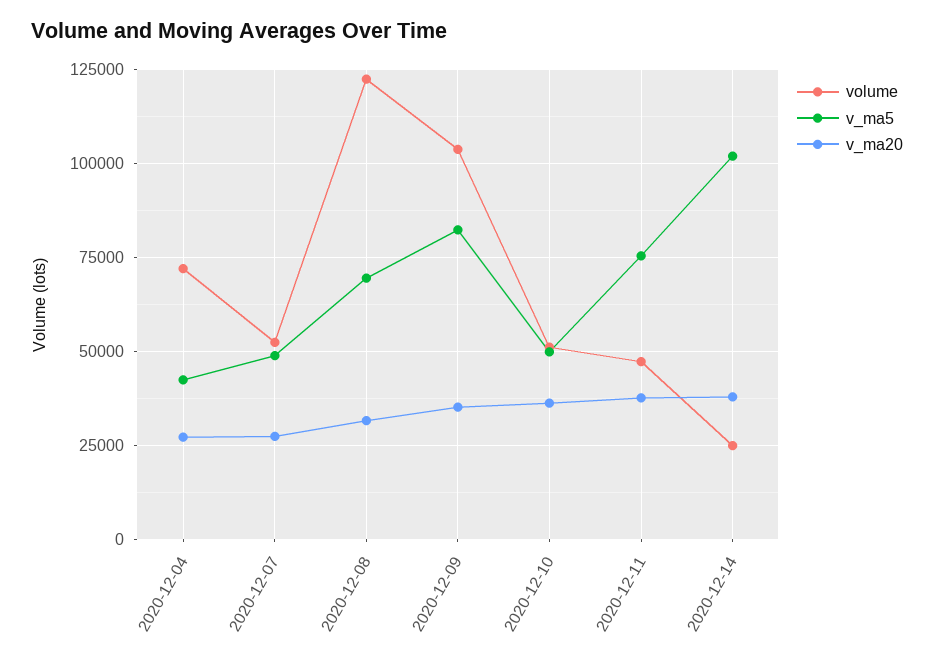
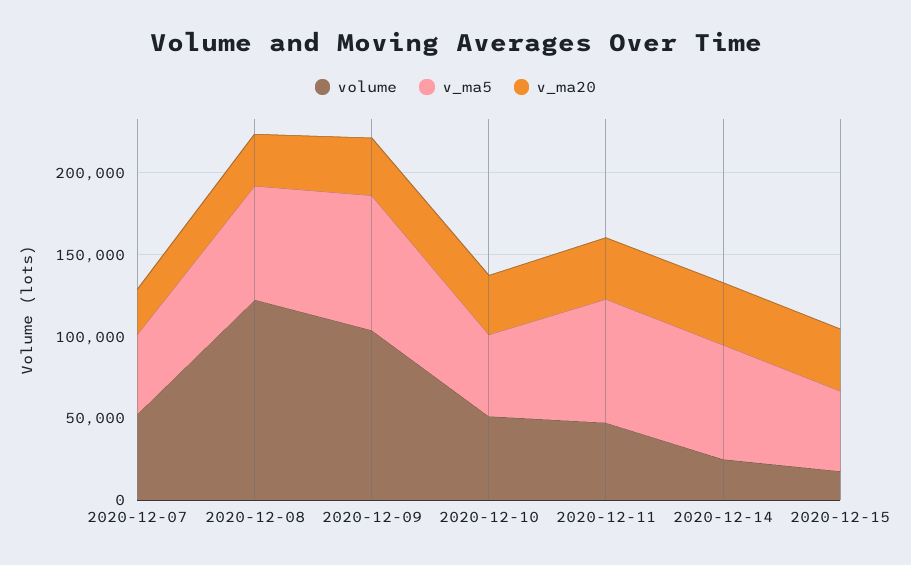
volume, 2020-12-04: 72500 -> none
v_ma5, 2020-12-04: 42500 -> none
v_ma20, 2020-12-04: 27500 -> none
v_ma5, 2020-12-14: 102500 -> 70000
volume, 2020-12-15: none -> 20000
v_ma5, 2020-12-15: none -> 50000
v_ma20, 2020-12-15: none -> 40000

